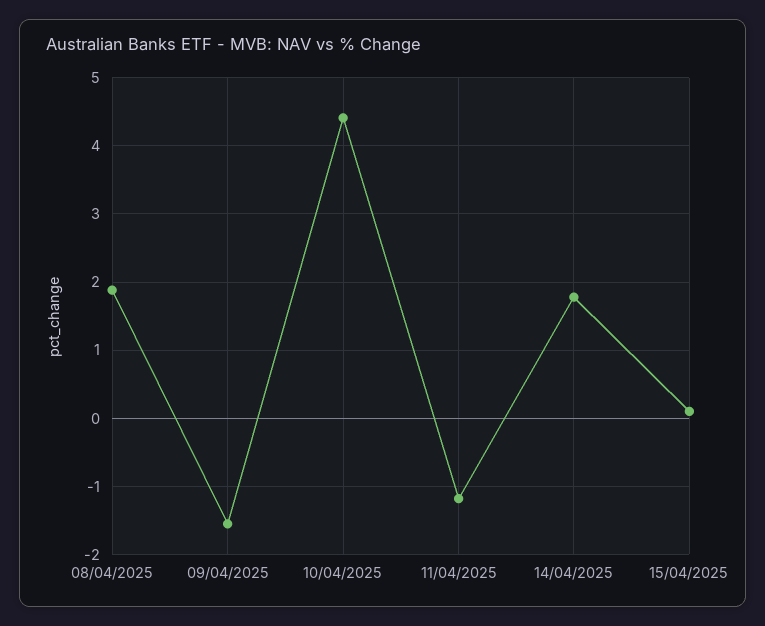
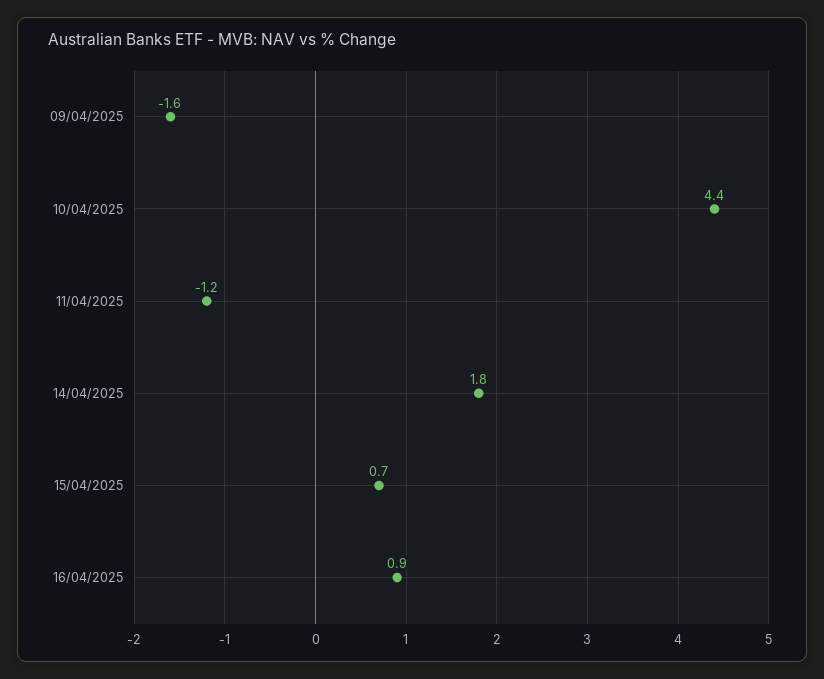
08/04/2025: 1.9 -> none
15/04/2025: 0.1 -> 0.7
16/04/2025: none -> 0.9

